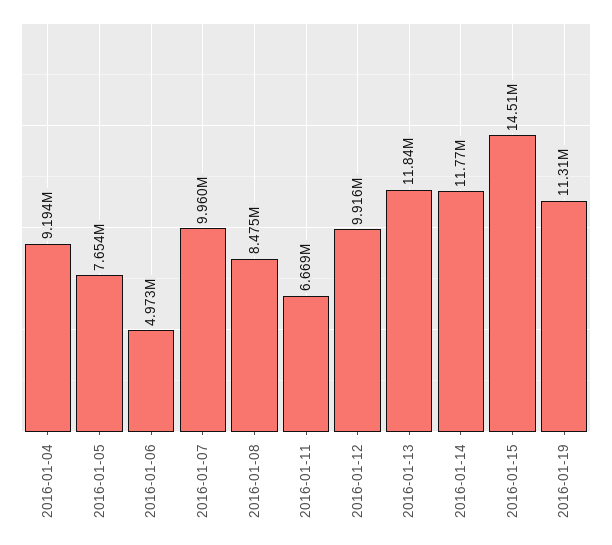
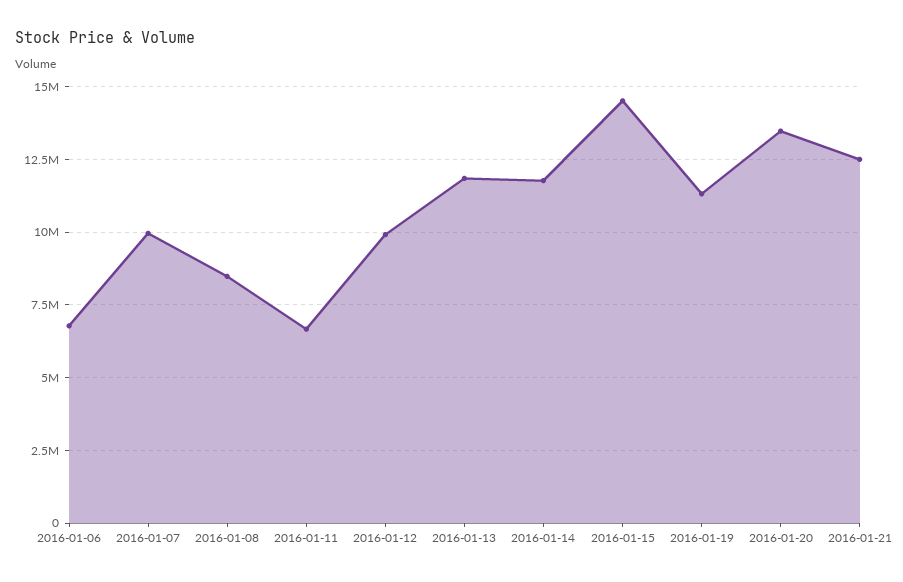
2016-01-04: 9194000 -> none
2016-01-05: 7654000 -> none
2016-01-06: 4973000 -> 6750000
2016-01-20: none -> 13500000
2016-01-21: none -> 12500000

